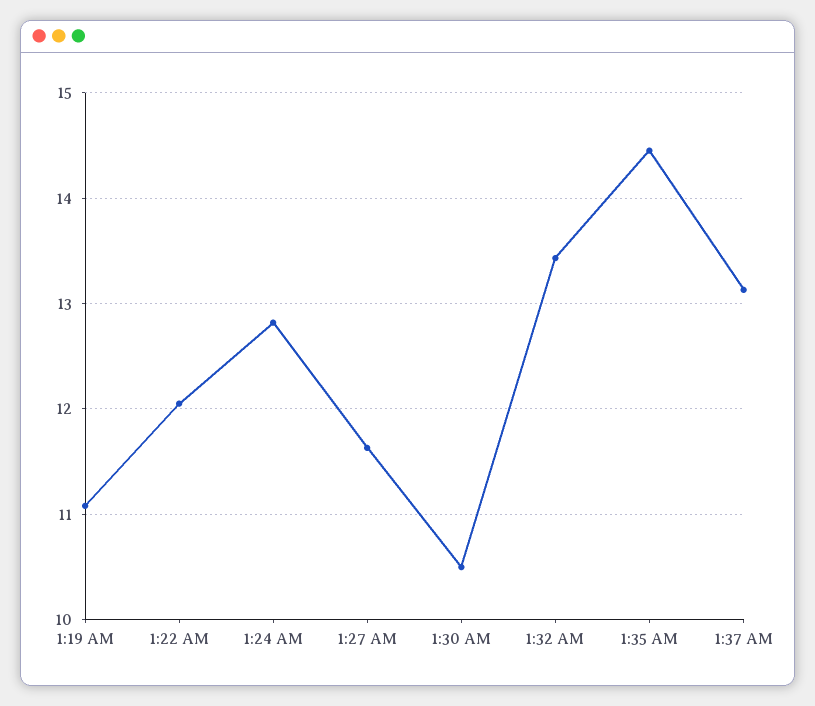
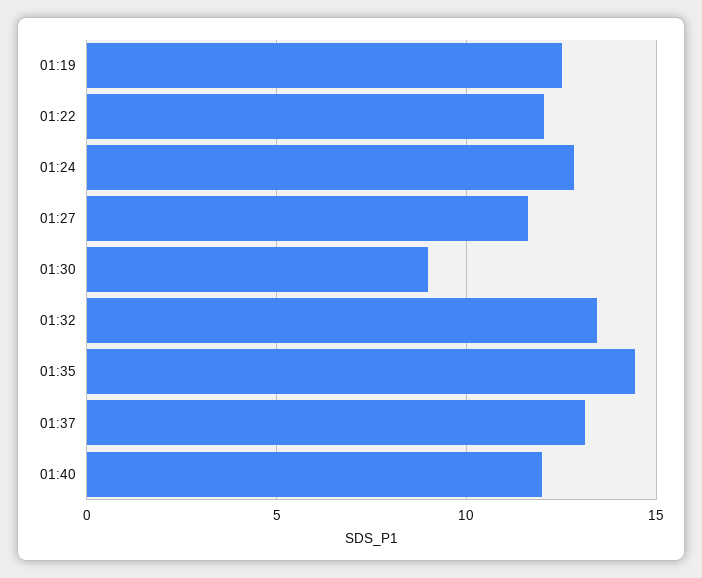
1:19 AM: 11.1 -> 12.5
1:30 AM: 10.5 -> 9
01:40: none -> 12

